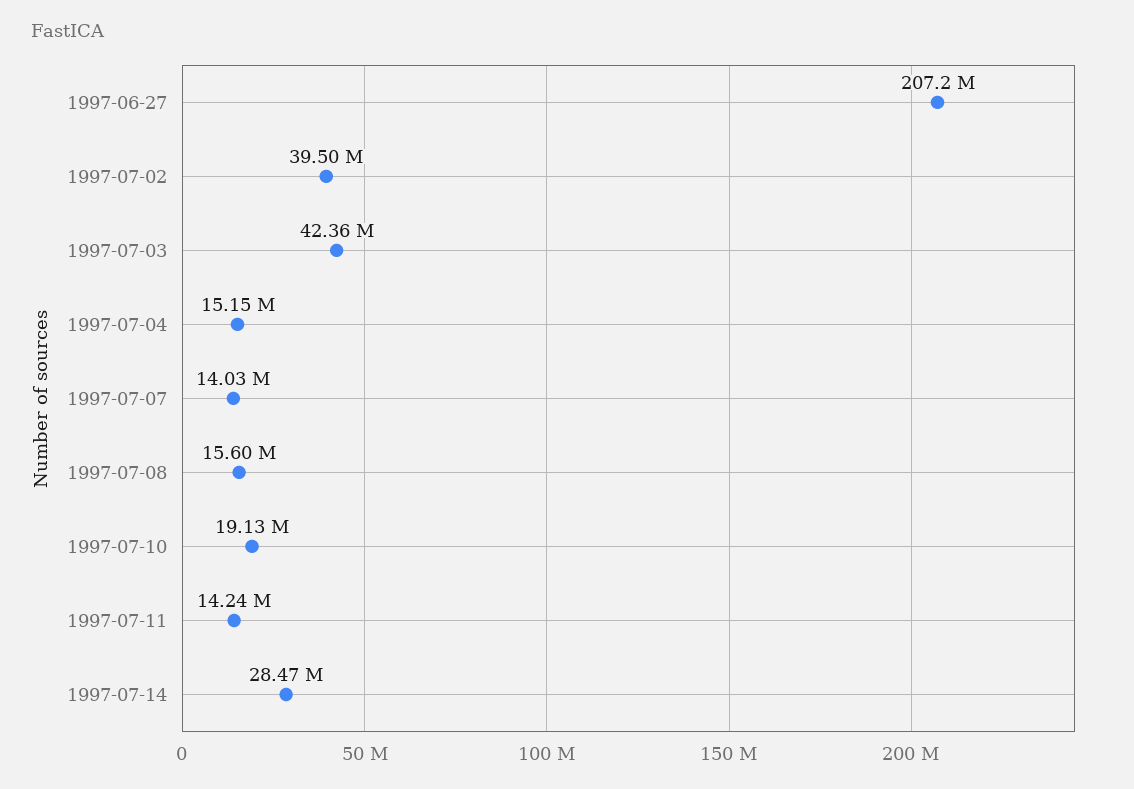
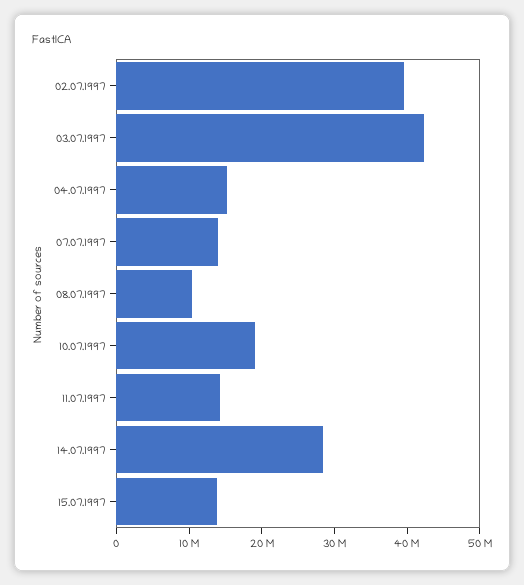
1997-06-27: 207200000 -> none
1997-07-08: 15600000 -> 10000000
15.07.1997: none -> 14000000

